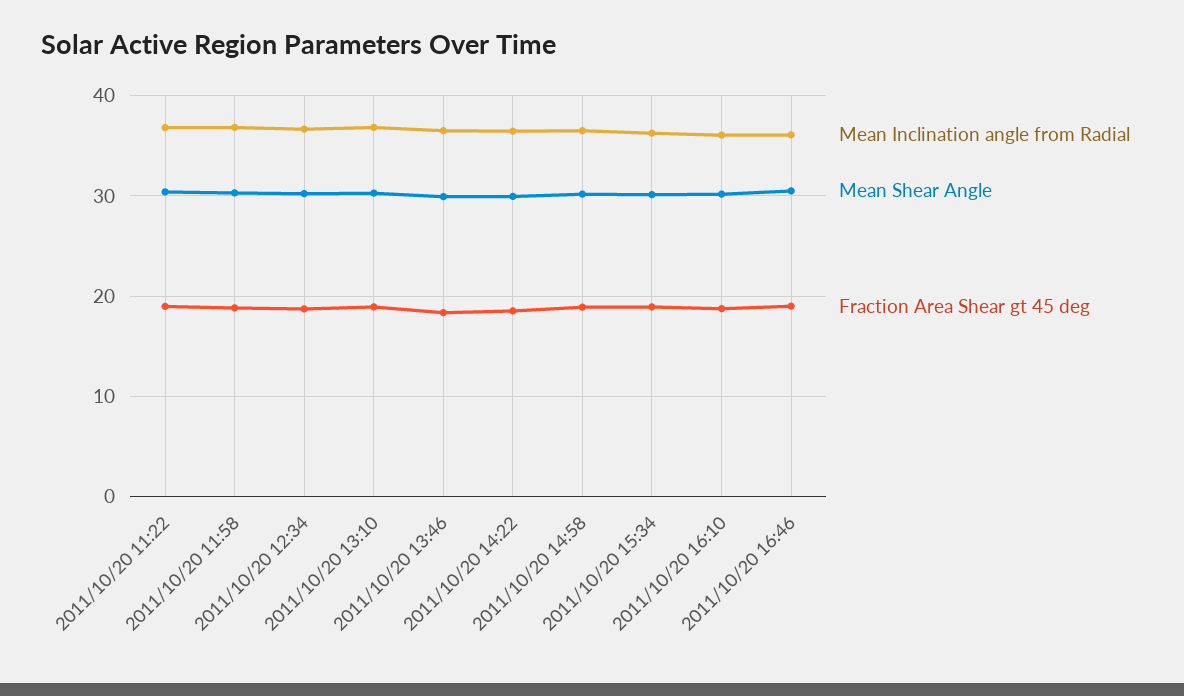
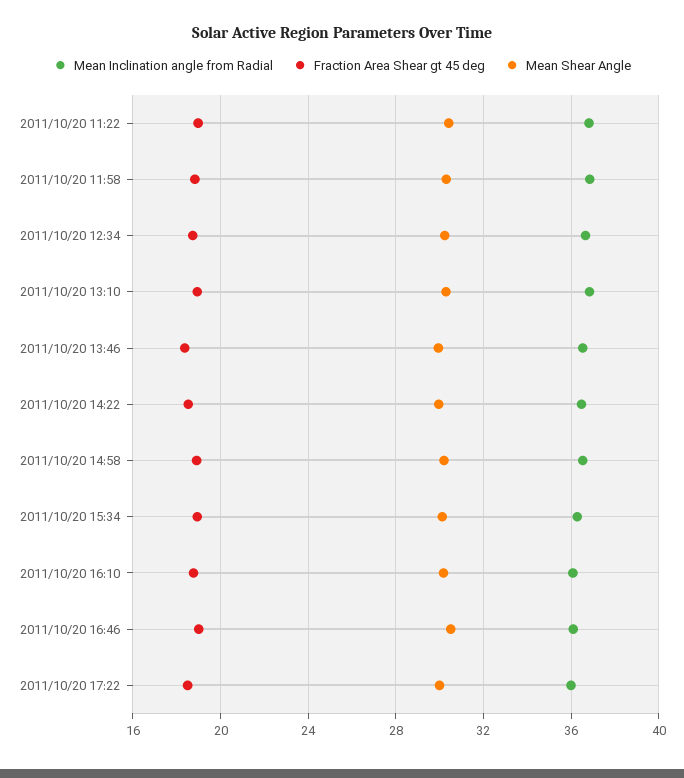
Mean Inclination angle from Radial, 2011/10/20 17:22: none -> 36
Fraction Area Shear gt 45 deg, 2011/10/20 17:22: none -> 18.5
Mean Shear Angle, 2011/10/20 17:22: none -> 30

